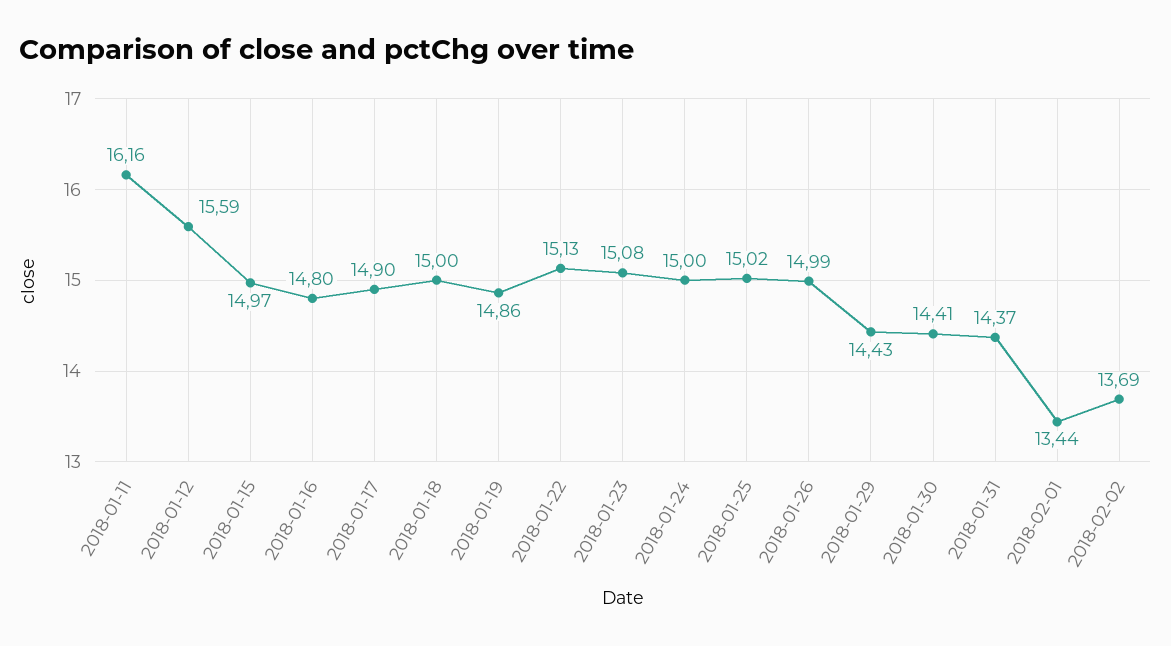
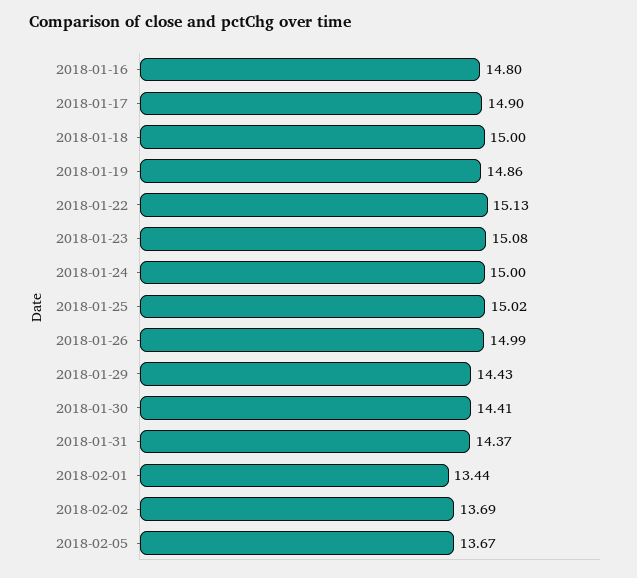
2018-01-11: 16.16 -> none
2018-01-12: 15.59 -> none
2018-01-15: 14.97 -> none
2018-02-05: none -> 13.67

